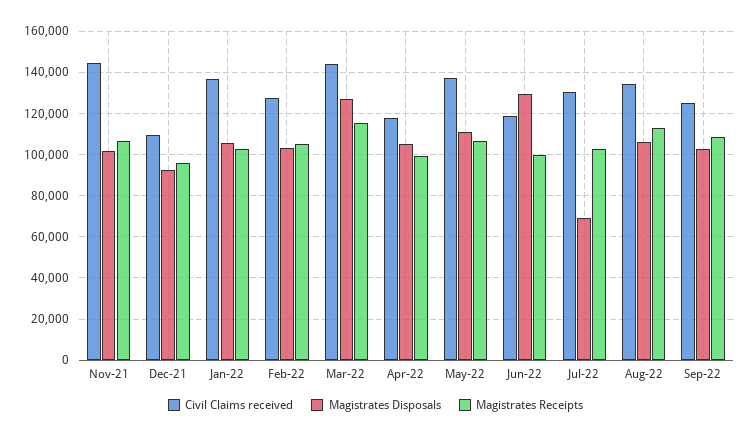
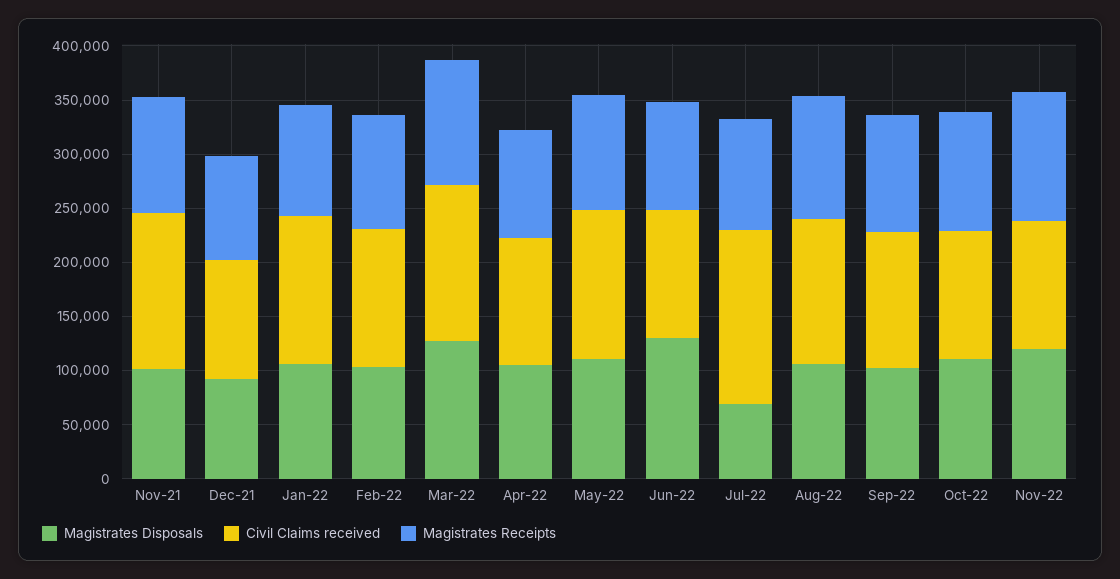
Civil Claims received, Jul-22: 130000 -> 160000
Magistrates Disposals, Oct-22: none -> 110000
Civil Claims received, Oct-22: none -> 120000
Magistrates Receipts, Oct-22: none -> 110000
Magistrates Disposals, Nov-22: none -> 120000
Civil Claims received, Nov-22: none -> 120000
Magistrates Receipts, Nov-22: none -> 120000

